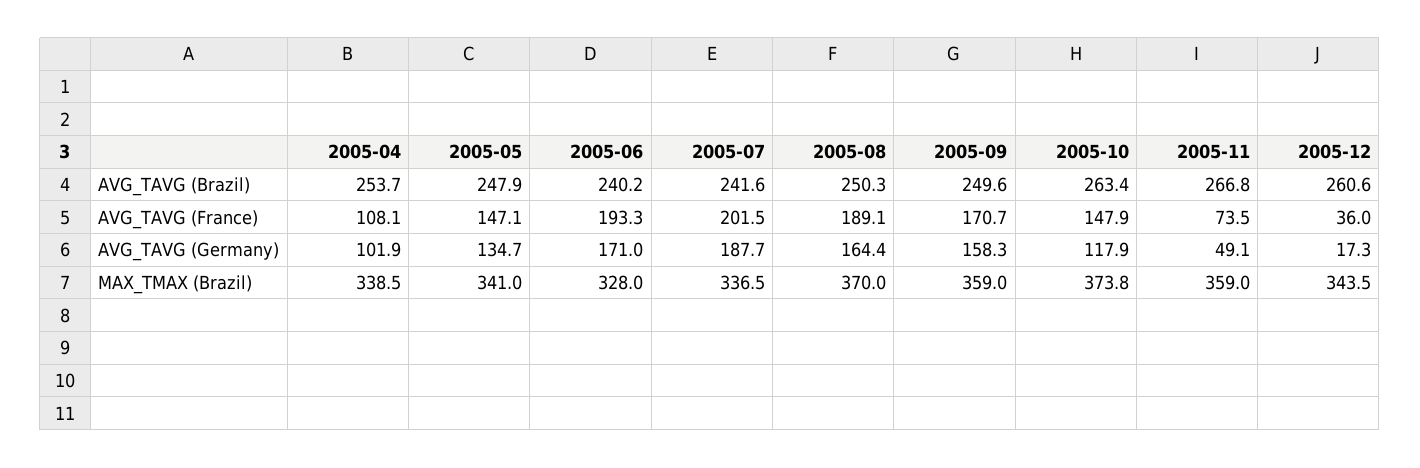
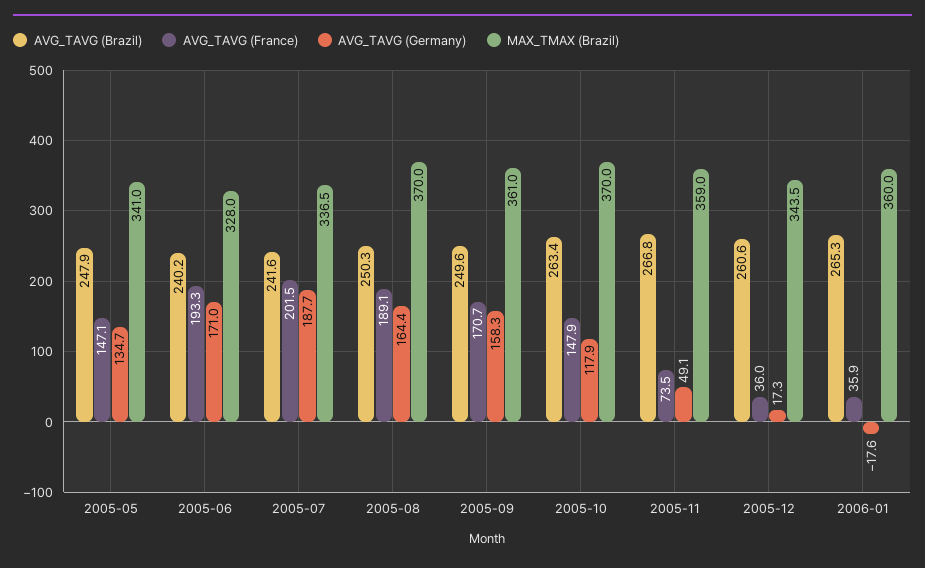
AVG_TAVG (Brazil), 2005-04: 253.7 -> none
AVG_TAVG (France), 2005-04: 108.1 -> none
AVG_TAVG (Germany), 2005-04: 101.9 -> none
MAX_TMAX (Brazil), 2005-04: 338.5 -> none
MAX_TMAX (Brazil), 2005-09: 359 -> 361
MAX_TMAX (Brazil), 2005-10: 373.8 -> 370
AVG_TAVG (Brazil), 2006-01: none -> 265.3
AVG_TAVG (France), 2006-01: none -> 35.9
AVG_TAVG (Germany), 2006-01: none -> -17.6
MAX_TMAX (Brazil), 2006-01: none -> 360

